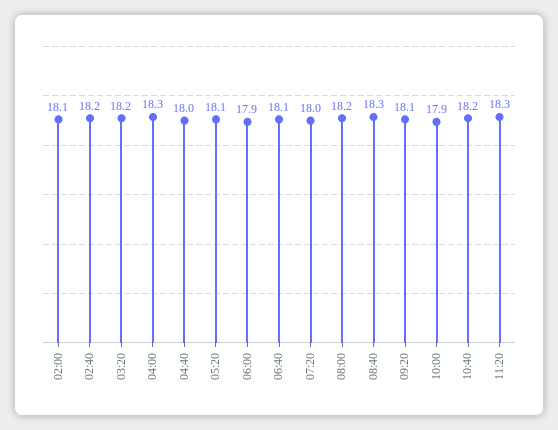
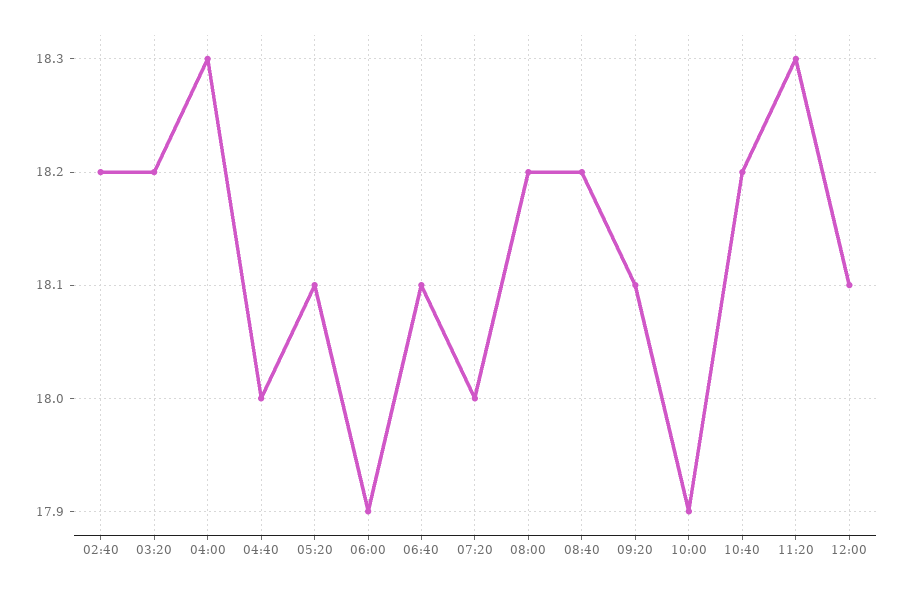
02:00: 18.1 -> none
08:40: 18.3 -> 18.2
12:00: none -> 18.1

